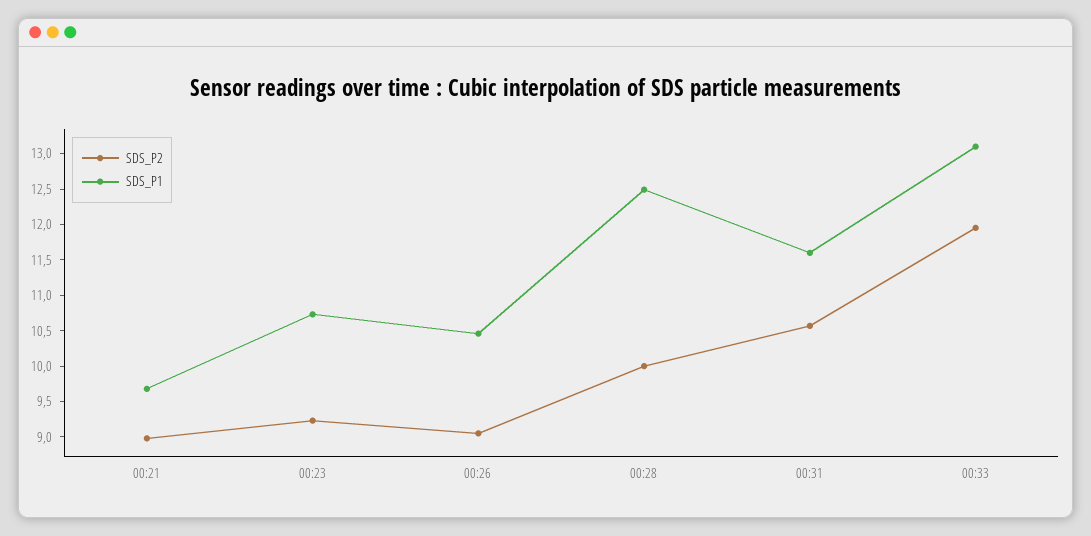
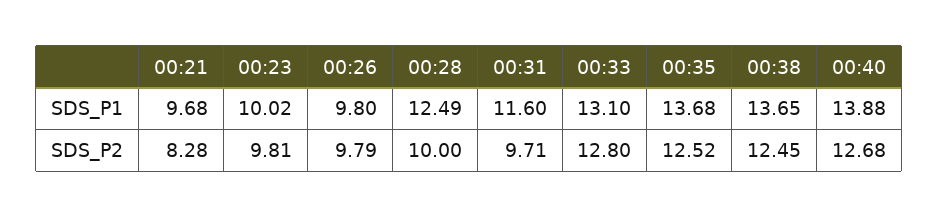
SDS_P2, 00:21: 9 -> 8.28
SDS_P2, 00:23: 9.25 -> 9.81
SDS_P1, 00:23: 10.75 -> 10.02
SDS_P2, 00:26: 9 -> 9.79
SDS_P1, 00:26: 10.5 -> 9.8
SDS_P2, 00:31: 10.5 -> 9.71
SDS_P2, 00:33: 12 -> 12.8
SDS_P1, 00:35: none -> 13.68
SDS_P1, 00:38: none -> 13.65
SDS_P1, 00:40: none -> 13.88
SDS_P2, 00:35: none -> 12.52
SDS_P2, 00:38: none -> 12.45
SDS_P2, 00:40: none -> 12.68

